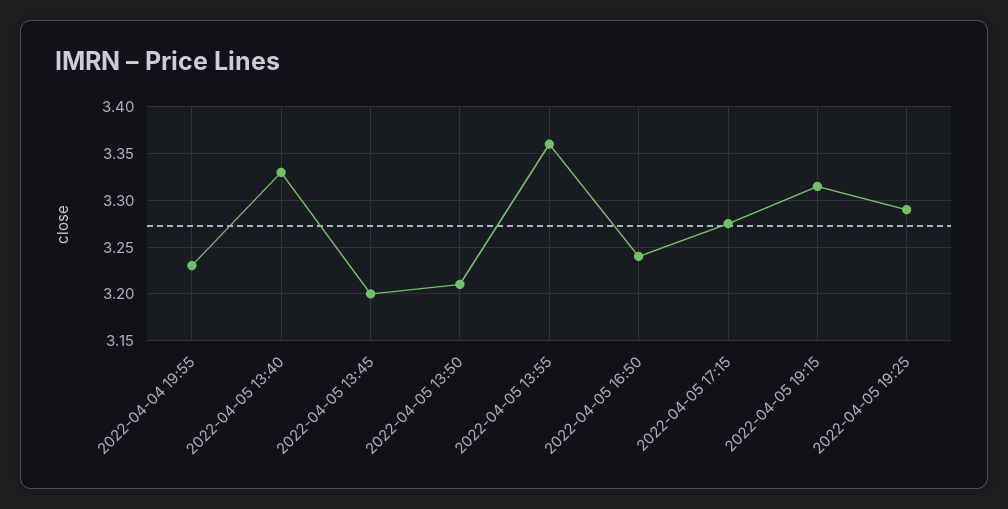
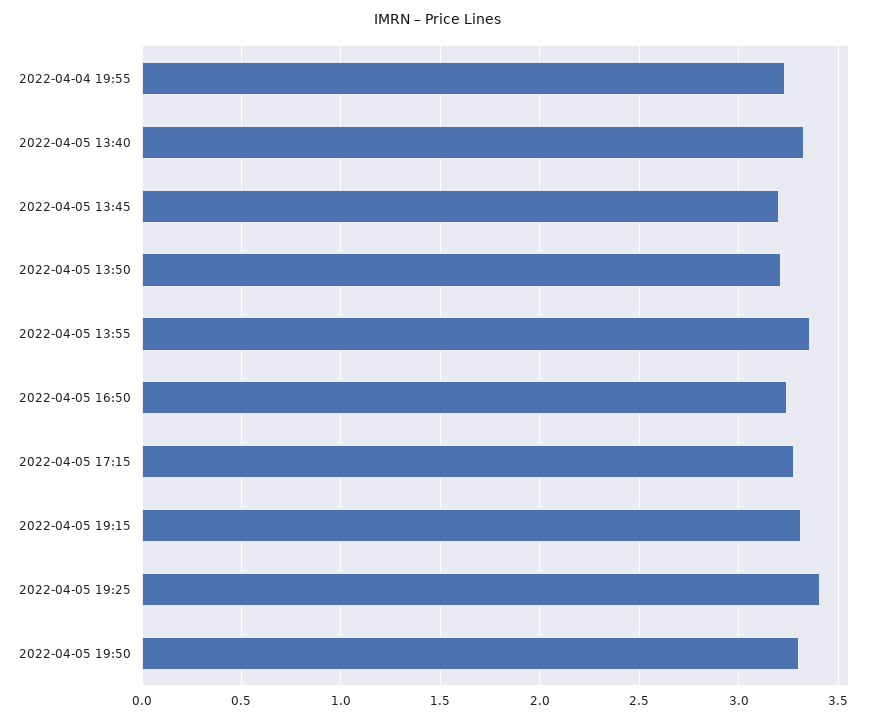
2022-04-05 19:25: 3.29 -> 3.4
2022-04-05 19:50: none -> 3.3

